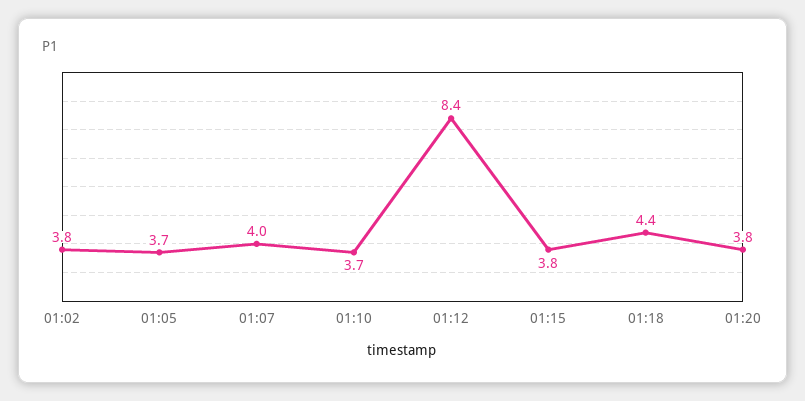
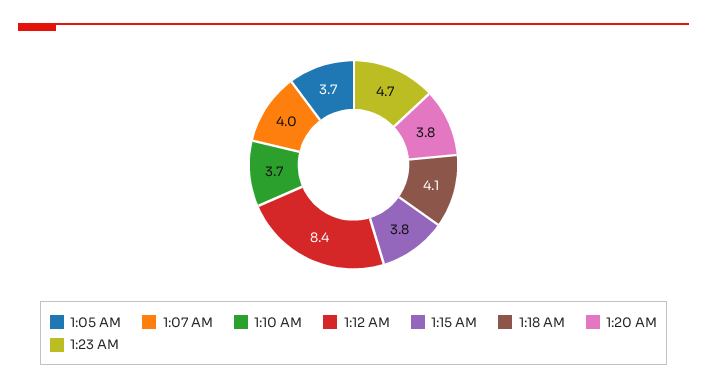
01:02: 3.8 -> none
01:18: 4.4 -> 4.1
1:23 AM: none -> 4.7

